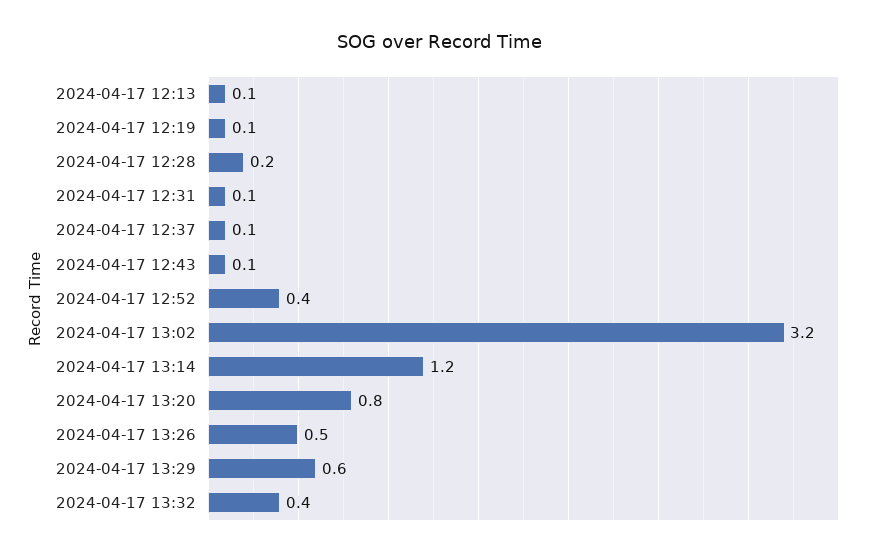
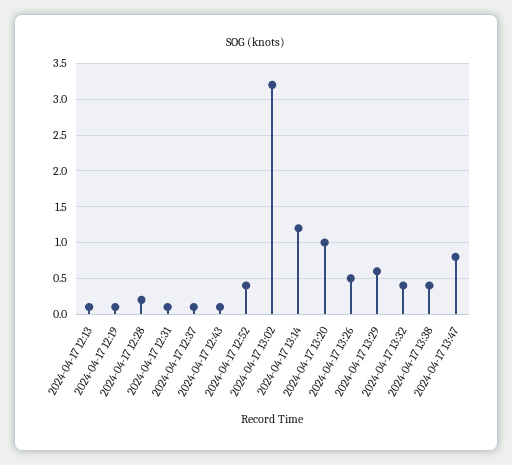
2024-04-17 13:20: 0.8 -> 1
2024-04-17 13:38: none -> 0.4
2024-04-17 13:47: none -> 0.8

